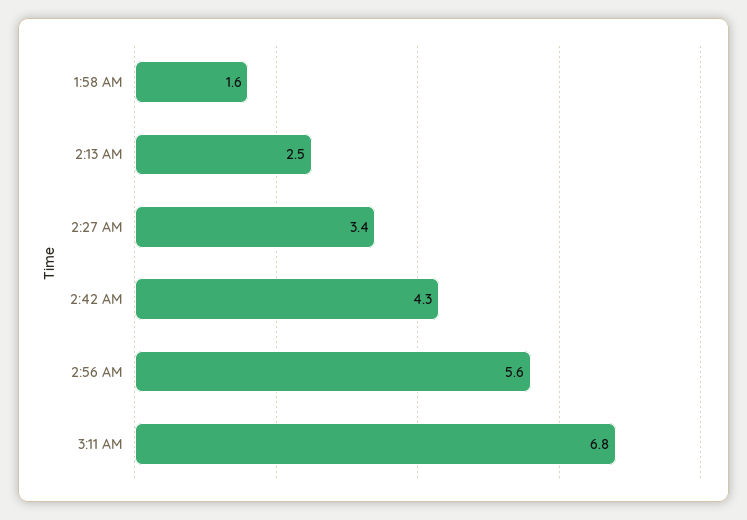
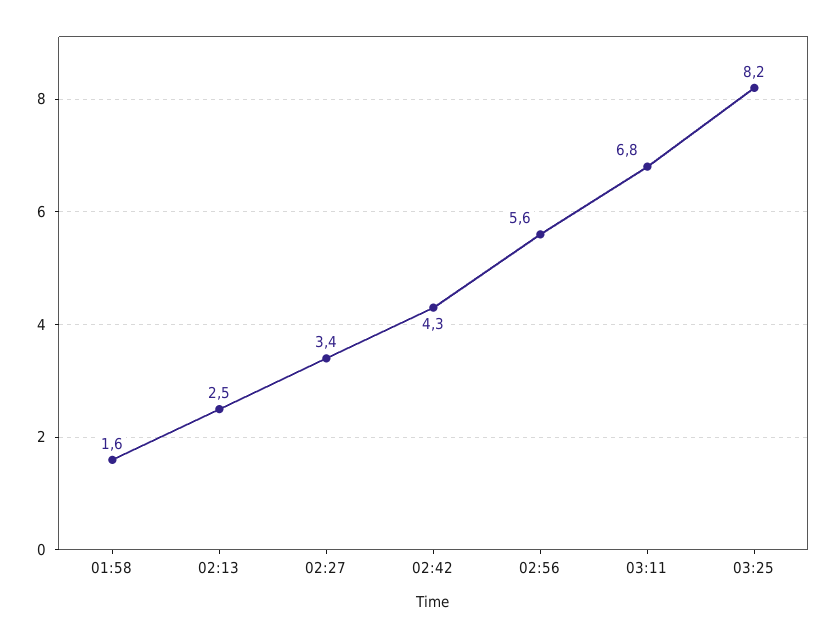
03:25: none -> 8.2

